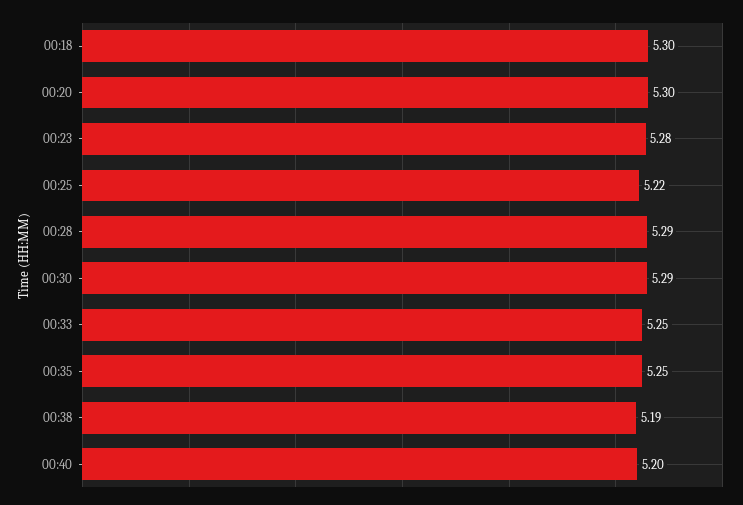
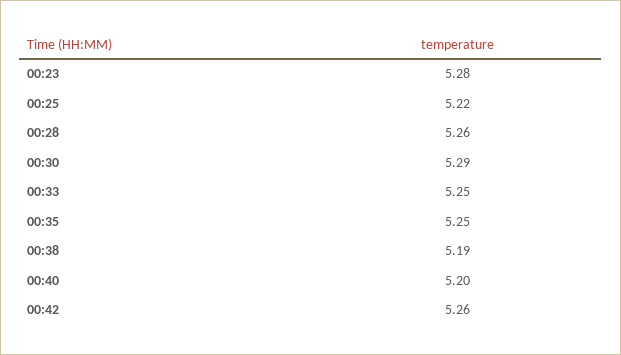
00:18: 5.3 -> none
00:20: 5.3 -> none
00:28: 5.29 -> 5.26
00:42: none -> 5.26

